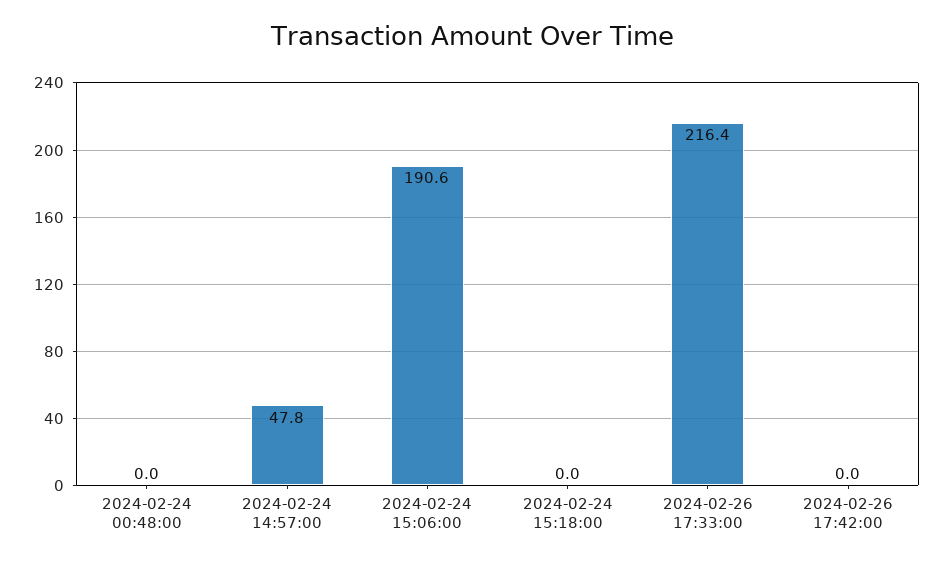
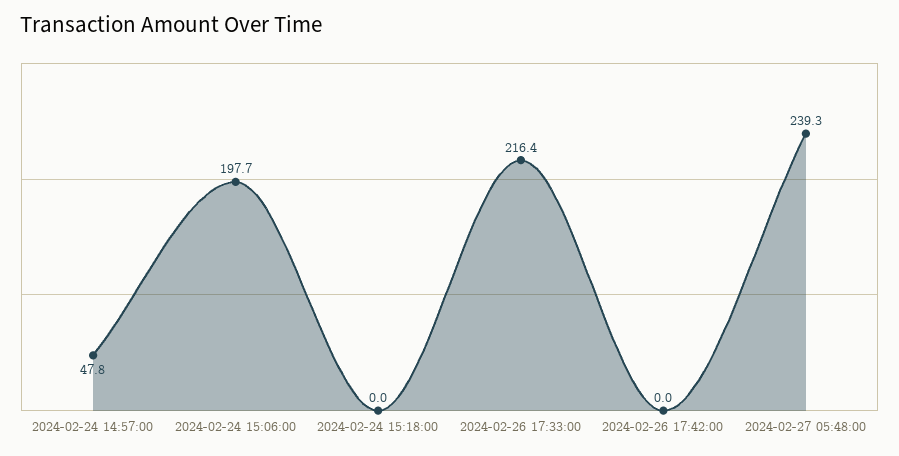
2024-02-24 00:48:00: 0 -> none
2024-02-24 15:06:00: 190.6 -> 197.7
2024-02-27 05:48:00: none -> 239.3

